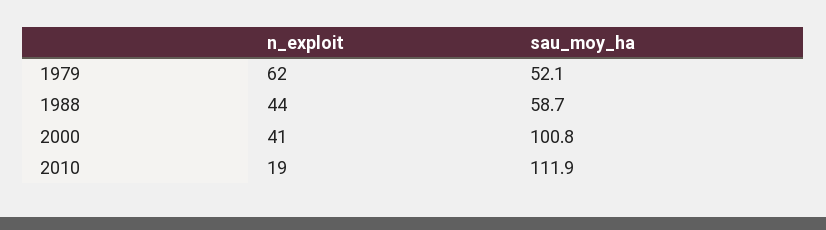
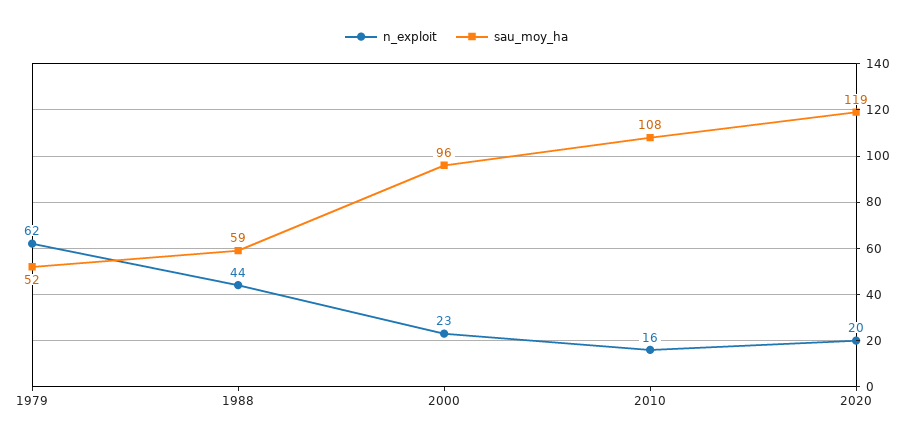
n_exploit, 2000: 41 -> 23
sau_moy_ha, 2000: 100.8 -> 96
n_exploit, 2010: 19 -> 16
sau_moy_ha, 2010: 111.9 -> 108
n_exploit, 2020: none -> 20
sau_moy_ha, 2020: none -> 119

